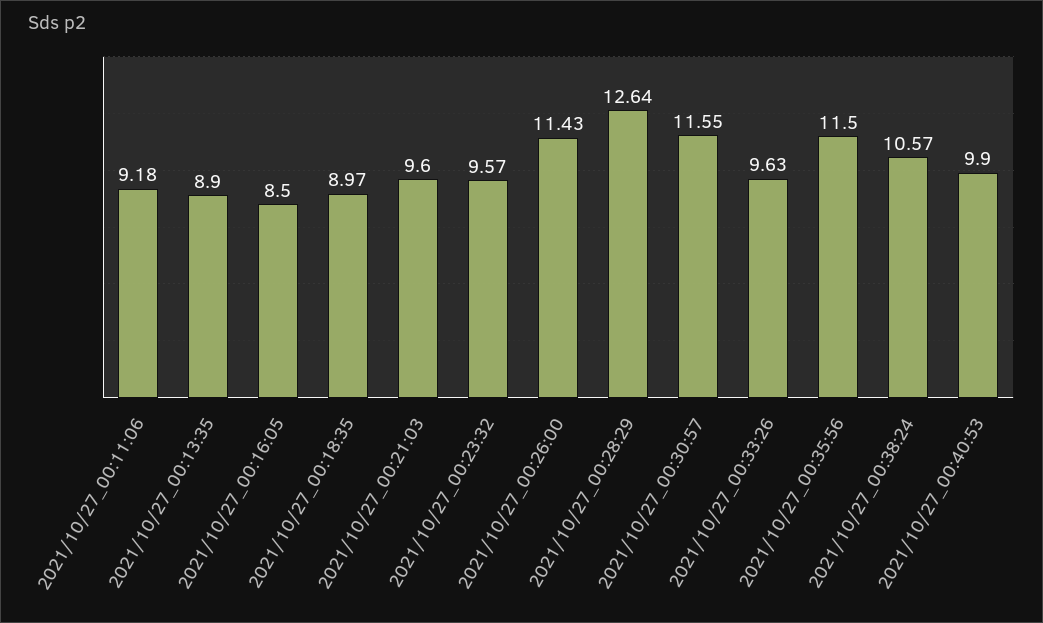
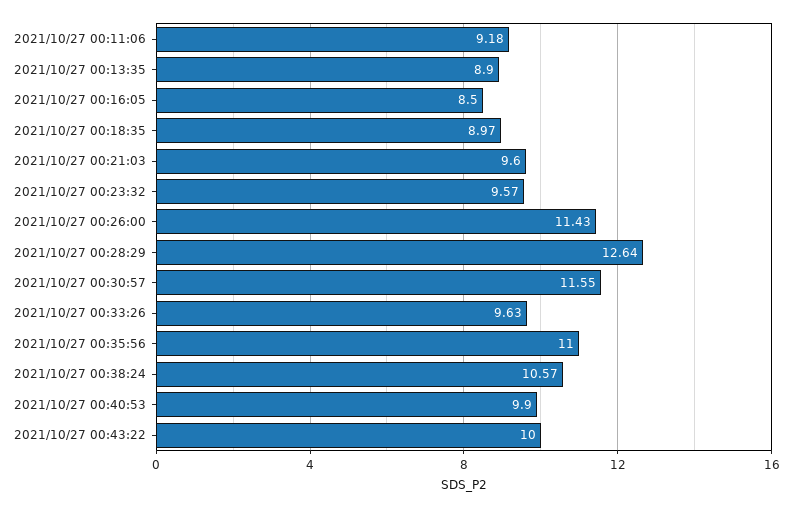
2021/10/27_00:35:56: 11.5 -> 11
2021/10/27 00:43:22: none -> 10

